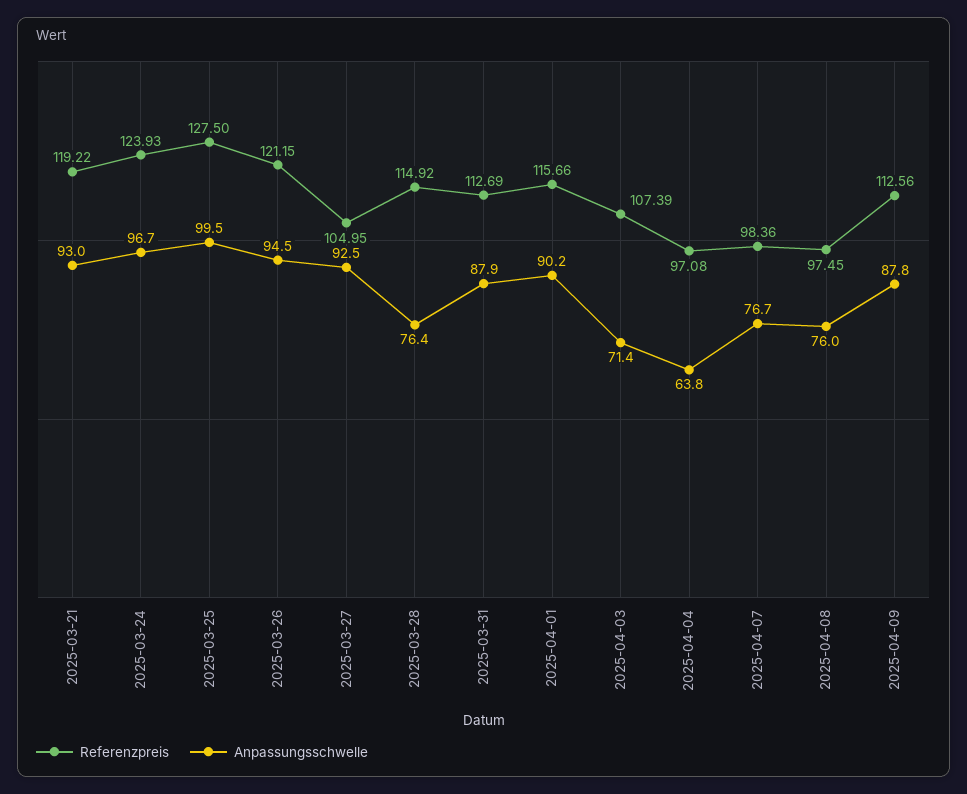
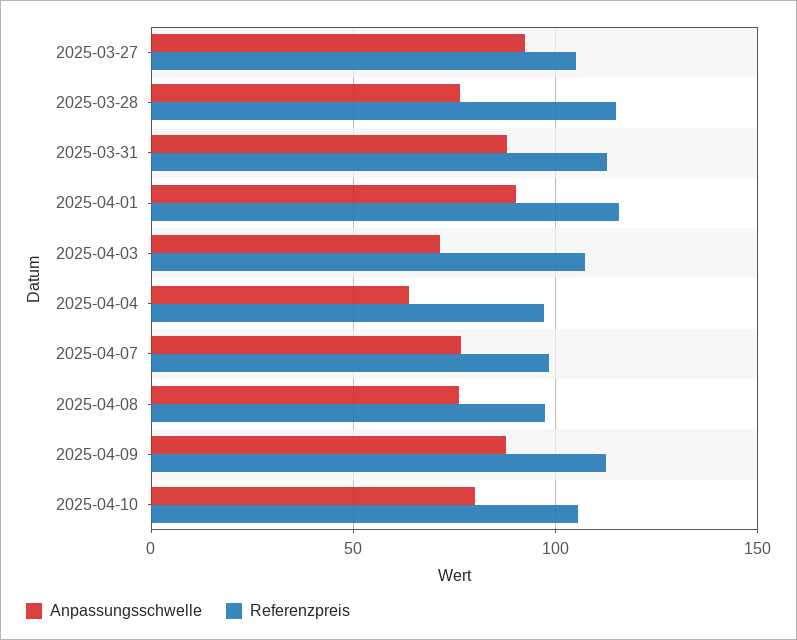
Referenzpreis, 2025-03-21: 119.22 -> none
Anpassungsschwelle, 2025-03-21: 93 -> none
Referenzpreis, 2025-03-24: 123.93 -> none
Anpassungsschwelle, 2025-03-24: 96.7 -> none
Referenzpreis, 2025-03-25: 127.5 -> none
Anpassungsschwelle, 2025-03-25: 99.5 -> none
Referenzpreis, 2025-03-26: 121.15 -> none
Anpassungsschwelle, 2025-03-26: 94.5 -> none
Anpassungsschwelle, 2025-04-10: none -> 80
Referenzpreis, 2025-04-10: none -> 105

